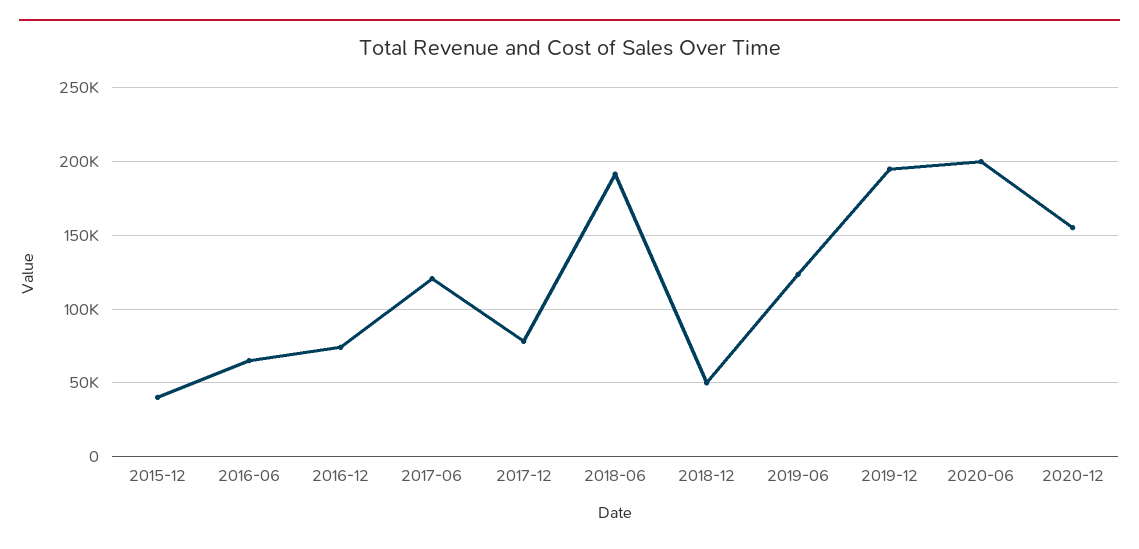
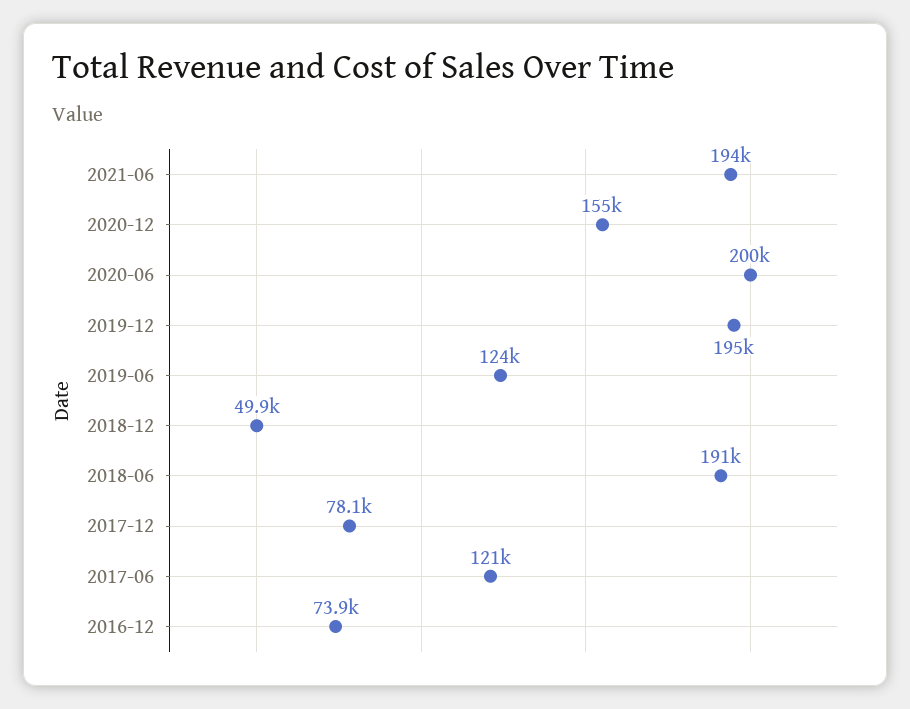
2015-12: 40000 -> none
2016-06: 65000 -> none
2021-06: none -> 194000

